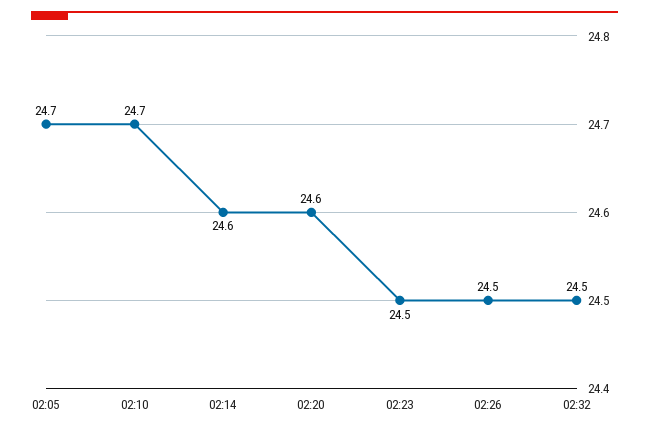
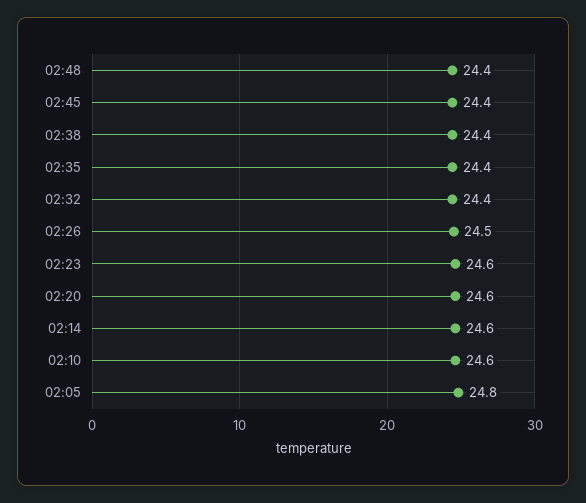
02:05: 24.7 -> 24.8
02:10: 24.7 -> 24.6
02:23: 24.5 -> 24.6
02:32: 24.5 -> 24.4
02:48: none -> 24.4
02:45: none -> 24.4
02:38: none -> 24.4
02:35: none -> 24.4

